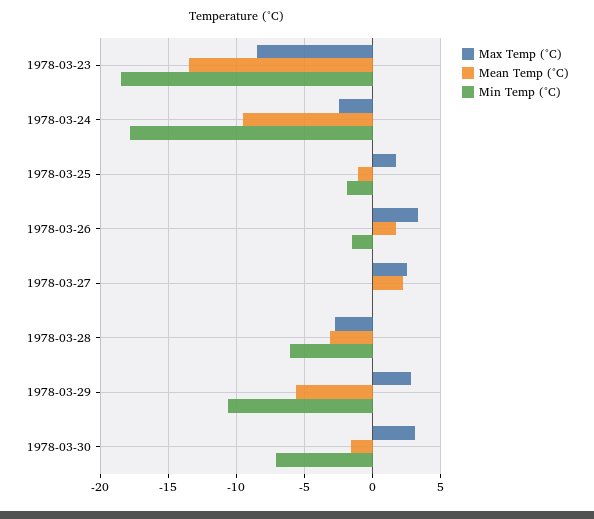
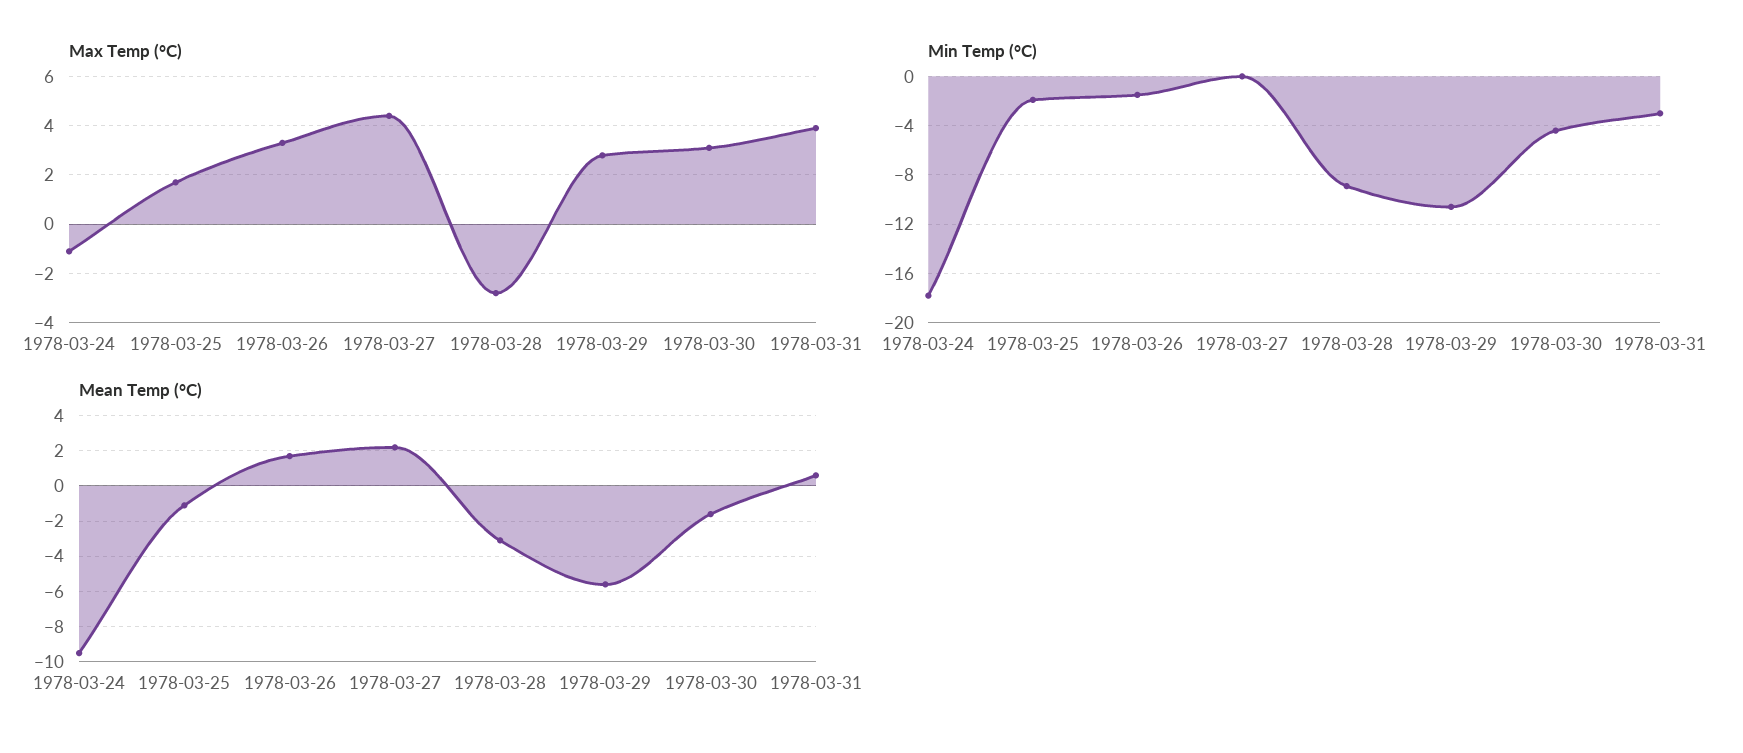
Max Temp (°C), 1978-03-23: -8.5 -> none
Mean Temp (°C), 1978-03-23: -13.5 -> none
Min Temp (°C), 1978-03-23: -18.5 -> none
Max Temp (°C), 1978-03-24: -2.5 -> -1
Max Temp (°C), 1978-03-27: 2.5 -> 4.5
Min Temp (°C), 1978-03-28: -6 -> -9
Min Temp (°C), 1978-03-30: -7 -> -4.5
Max Temp (°C), 1978-03-31: none -> 4
Min Temp (°C), 1978-03-31: none -> -3
Mean Temp (°C), 1978-03-31: none -> 0.5

